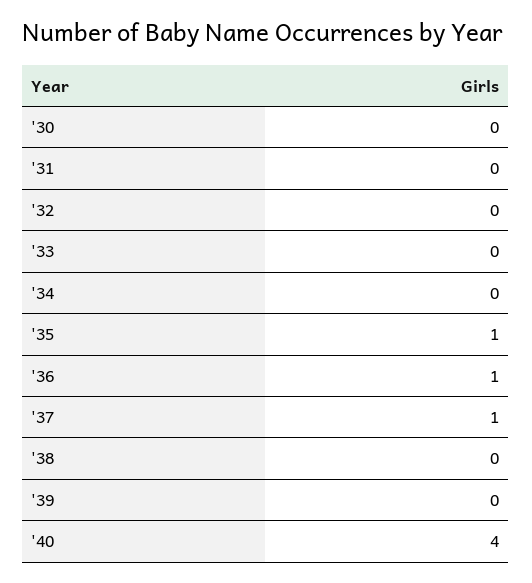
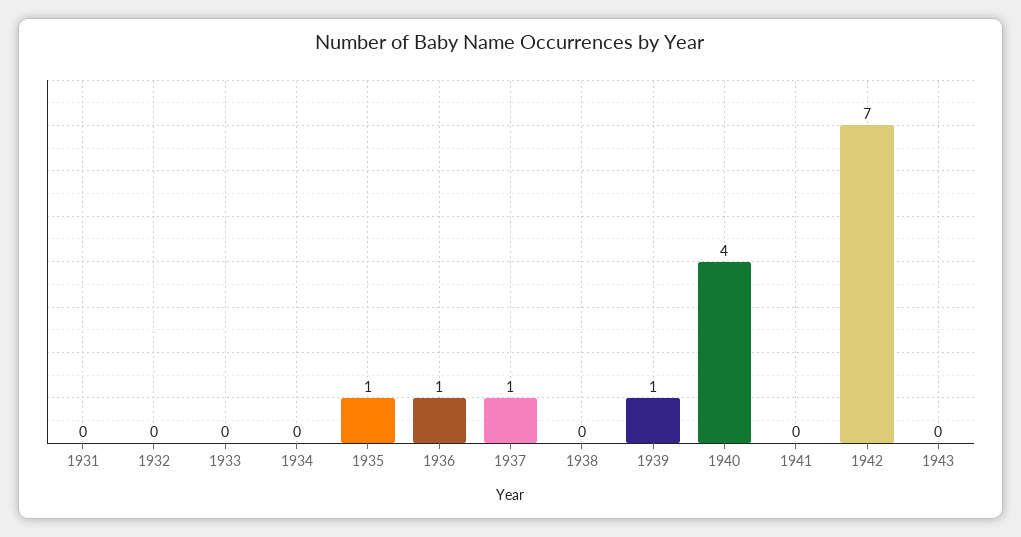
'30: 0 -> none
'39: 0 -> 1
1941: none -> 0
1942: none -> 7
1943: none -> 0

